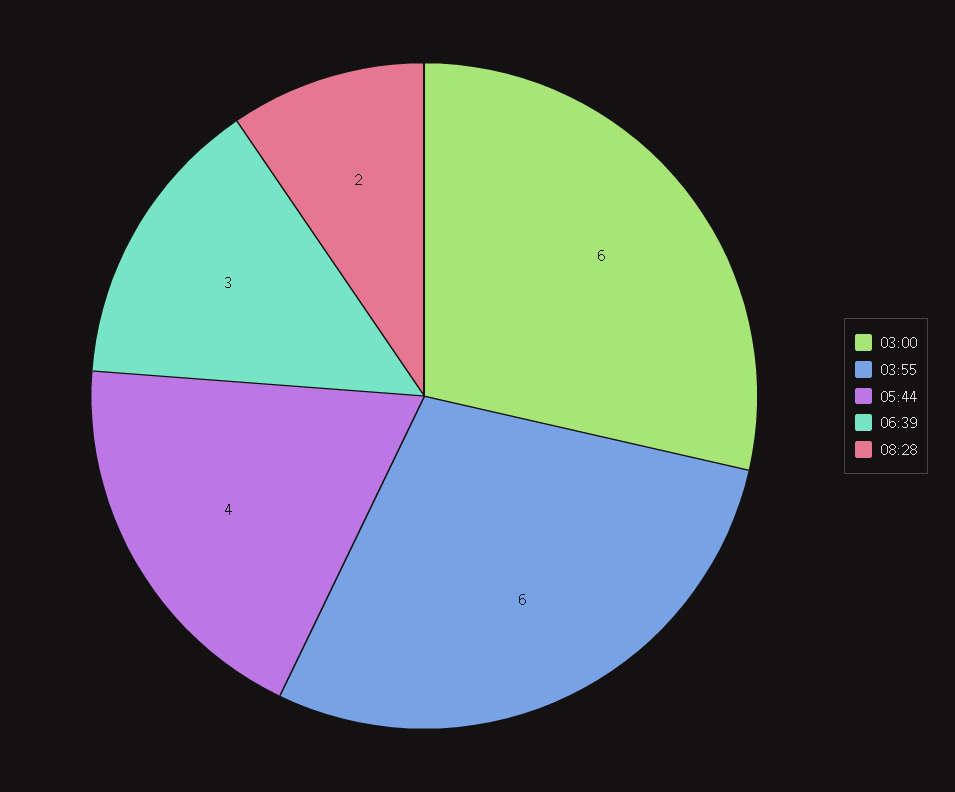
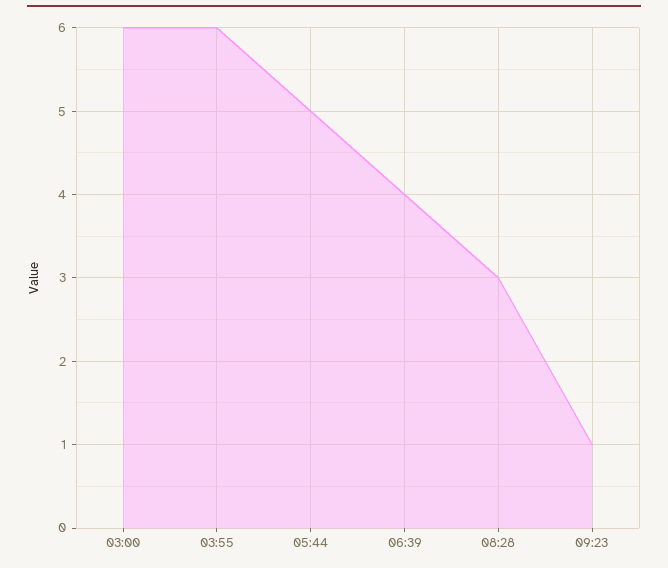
05:44: 4 -> 5
06:39: 3 -> 4
08:28: 2 -> 3
09:23: none -> 1

